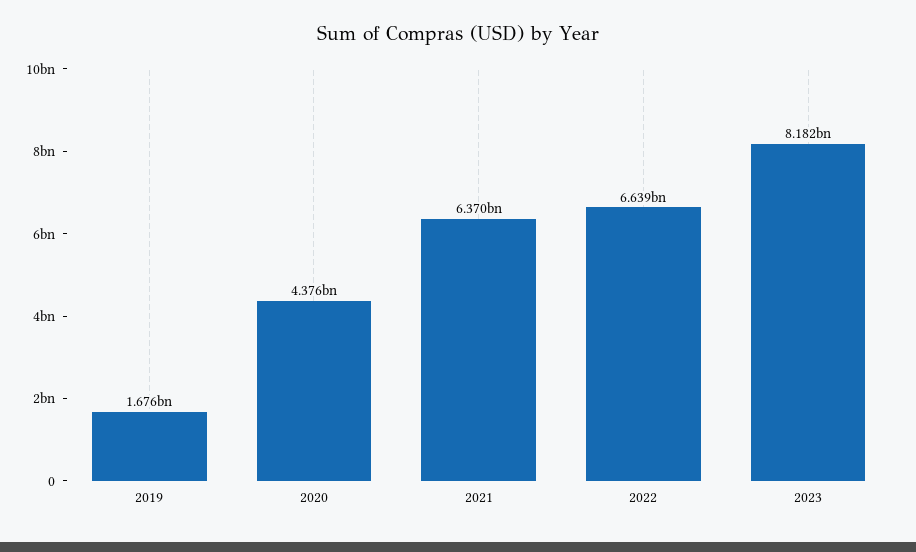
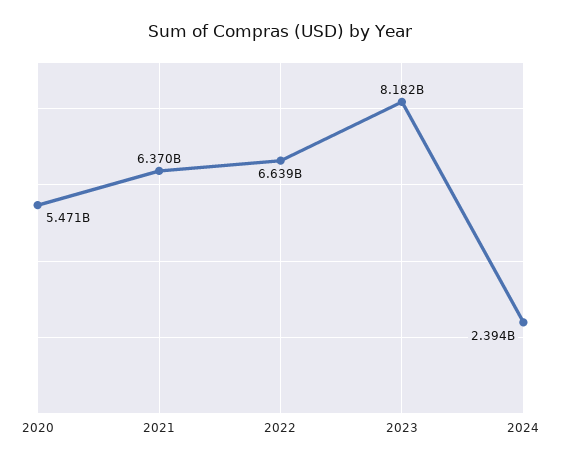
2019: 1676000000 -> none
2020: 4376000000 -> 5471000000
2024: none -> 2394000000

